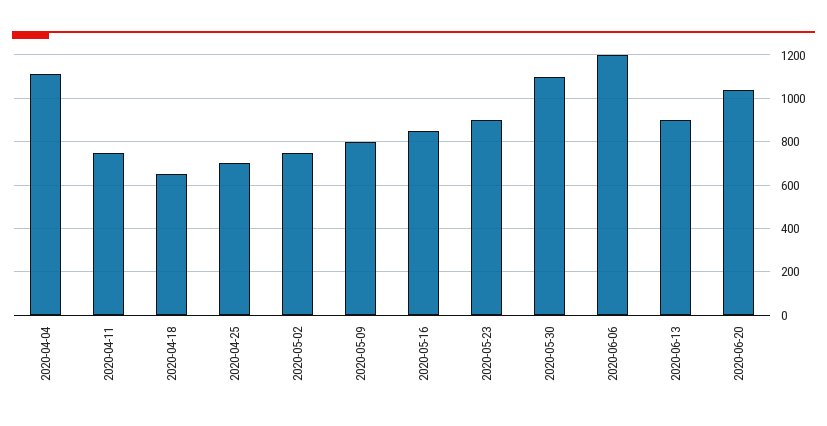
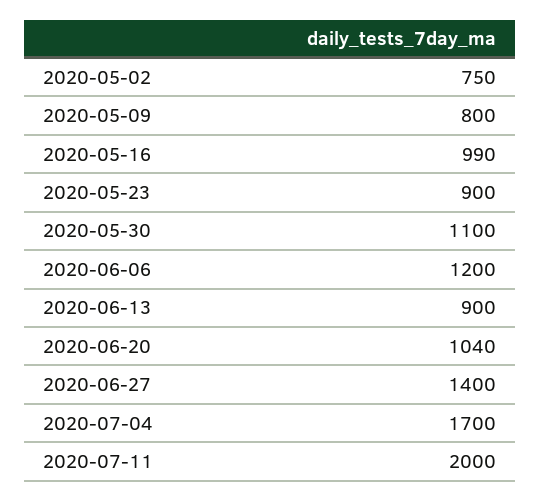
2020-04-04: 1100 -> none
2020-04-11: 750 -> none
2020-04-18: 650 -> none
2020-04-25: 700 -> none
2020-05-16: 850 -> 990
2020-06-27: none -> 1400
2020-07-04: none -> 1700
2020-07-11: none -> 2000

